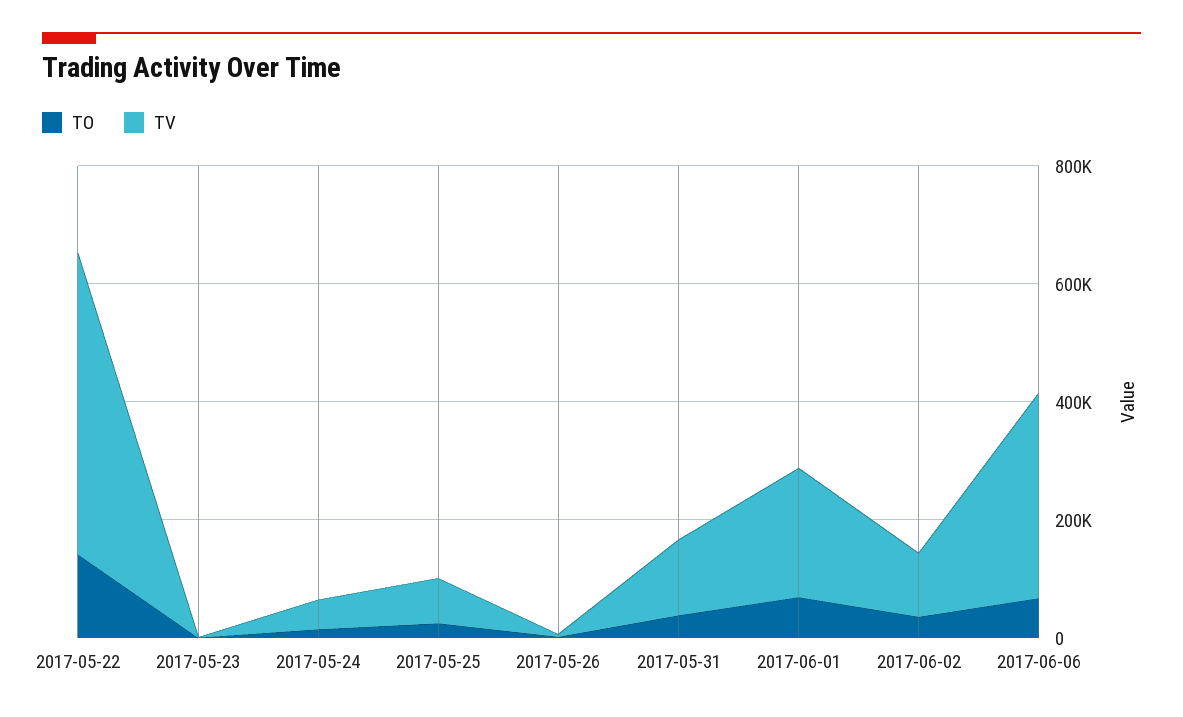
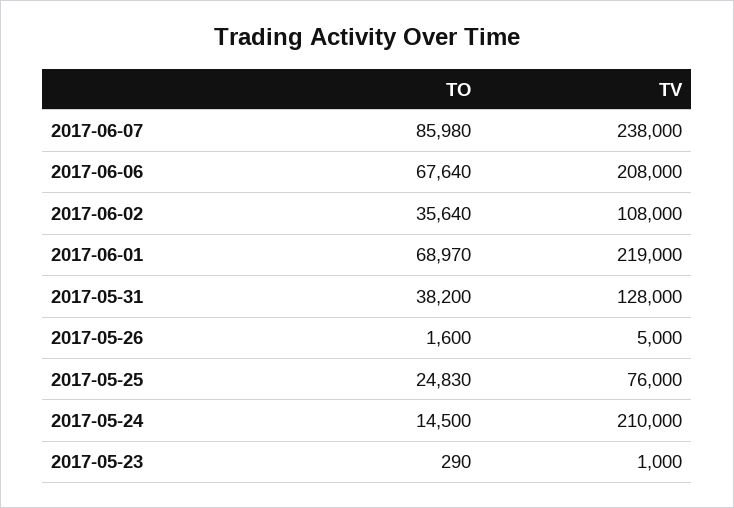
TO, 2017-05-22: 150000 -> none
TV, 2017-05-22: 500000 -> none
TV, 2017-05-24: 50000 -> 210000
TV, 2017-06-06: 350000 -> 208000
TO, 2017-06-07: none -> 85980
TV, 2017-06-07: none -> 238000

